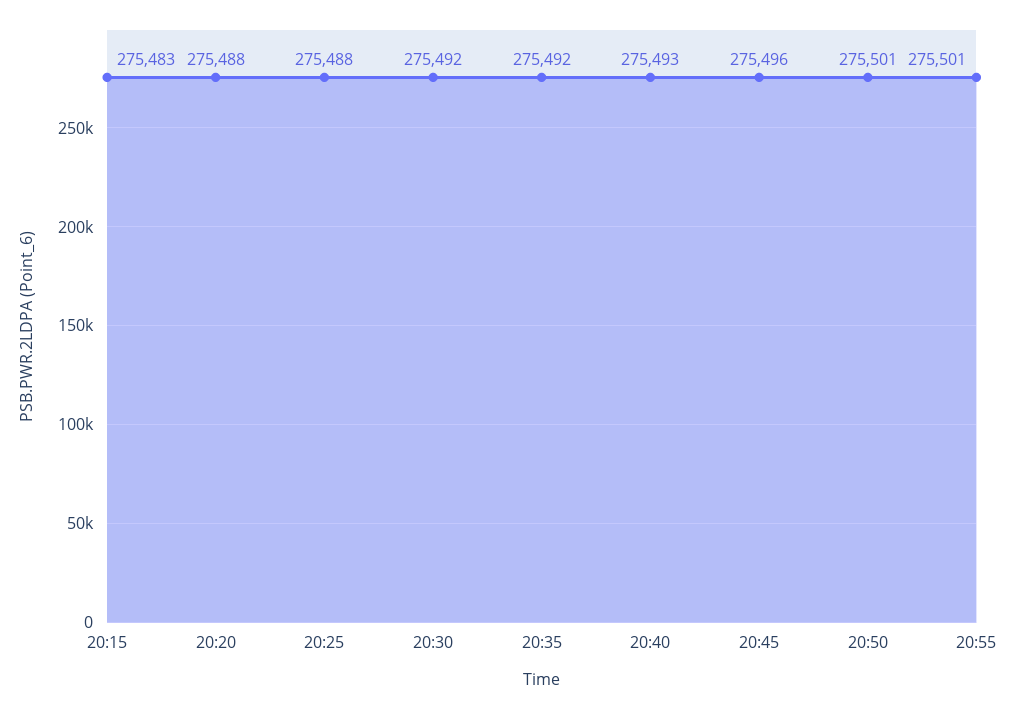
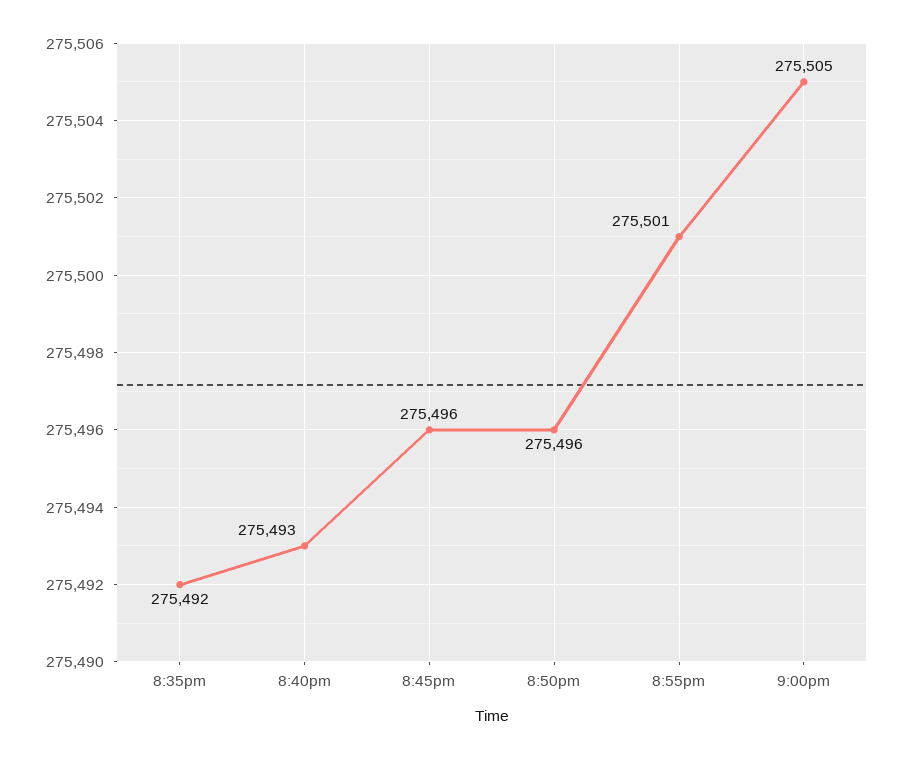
20:15: 275483 -> none
20:20: 275488 -> none
20:25: 275488 -> none
20:30: 275492 -> none
20:50: 275501 -> 275496
9:00pm: none -> 275505

